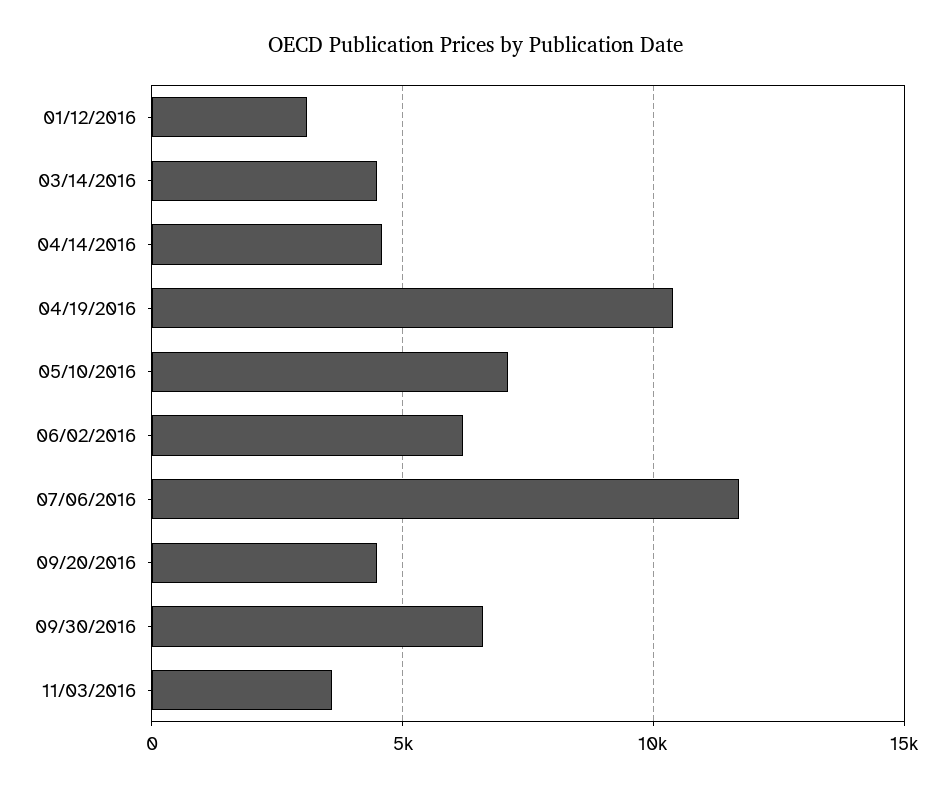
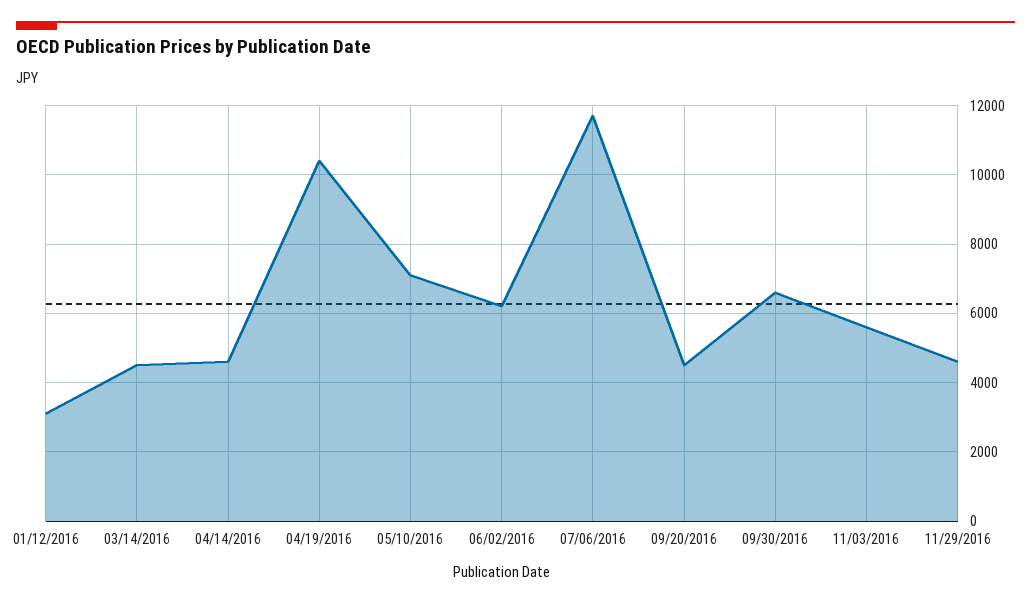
11/03/2016: 3500 -> 5600
11/29/2016: none -> 4600

